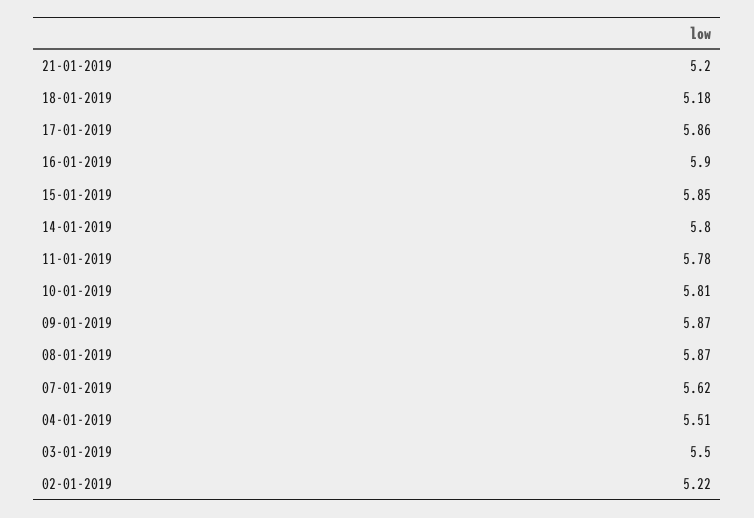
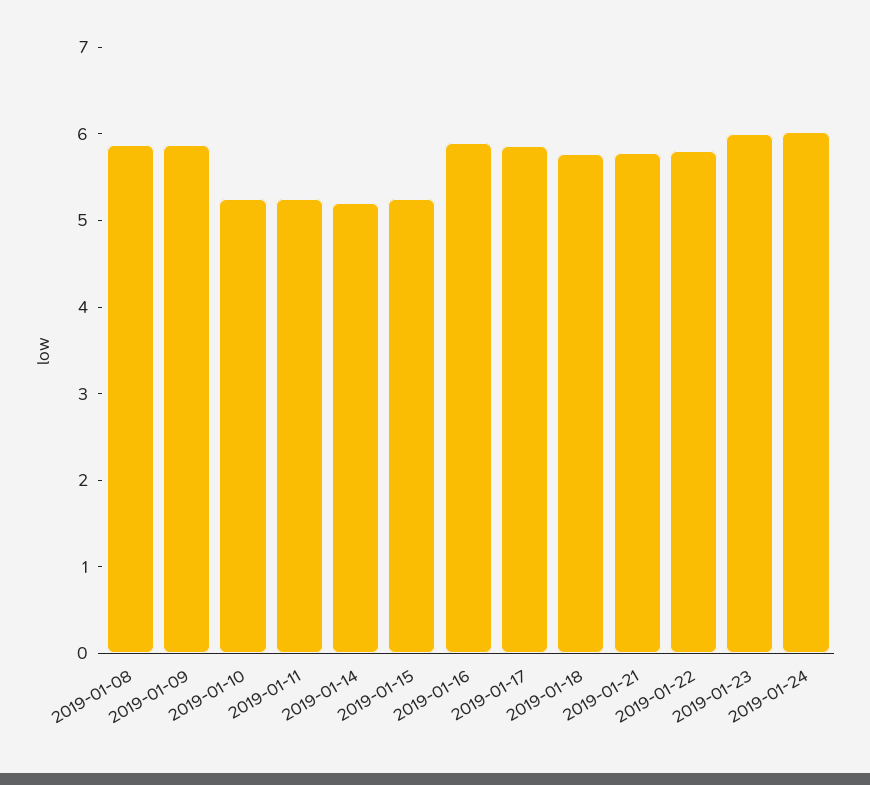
21-01-2019: 5.2 -> 5.8
18-01-2019: 5.18 -> 5.8
15-01-2019: 5.85 -> 5.2
14-01-2019: 5.8 -> 5.2
11-01-2019: 5.78 -> 5.2
10-01-2019: 5.81 -> 5.2
07-01-2019: 5.62 -> none
04-01-2019: 5.51 -> none
03-01-2019: 5.5 -> none
02-01-2019: 5.22 -> none
2019-01-22: none -> 5.8
2019-01-23: none -> 6
2019-01-24: none -> 6

